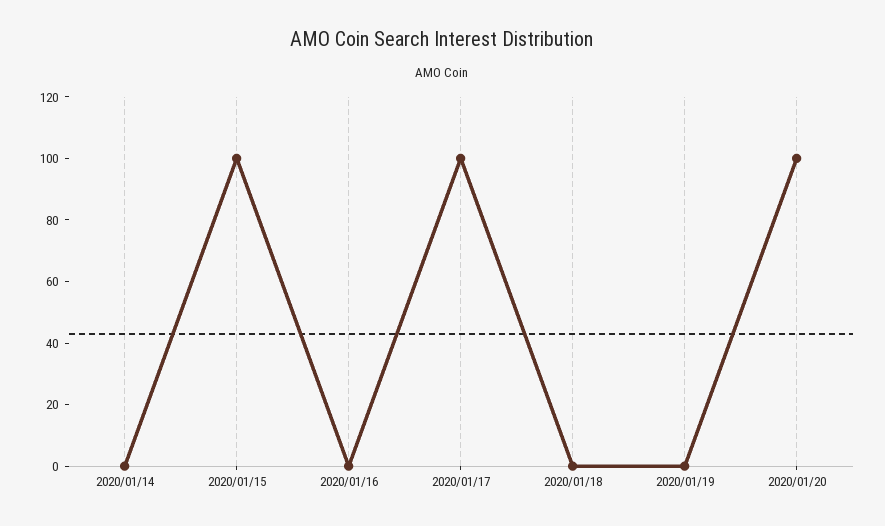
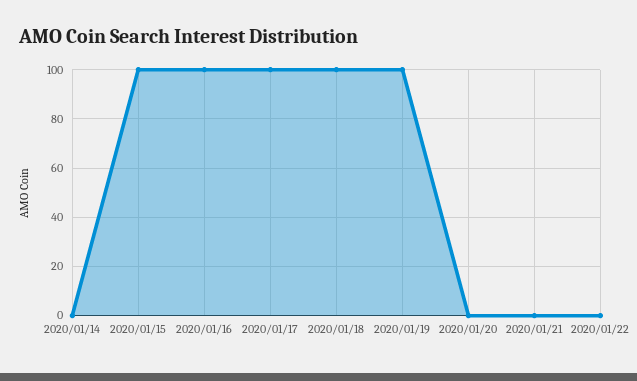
2020/01/16: 0 -> 100
2020/01/18: 0 -> 100
2020/01/19: 0 -> 100
2020/01/20: 100 -> 0
2020/01/21: none -> 0
2020/01/22: none -> 0

